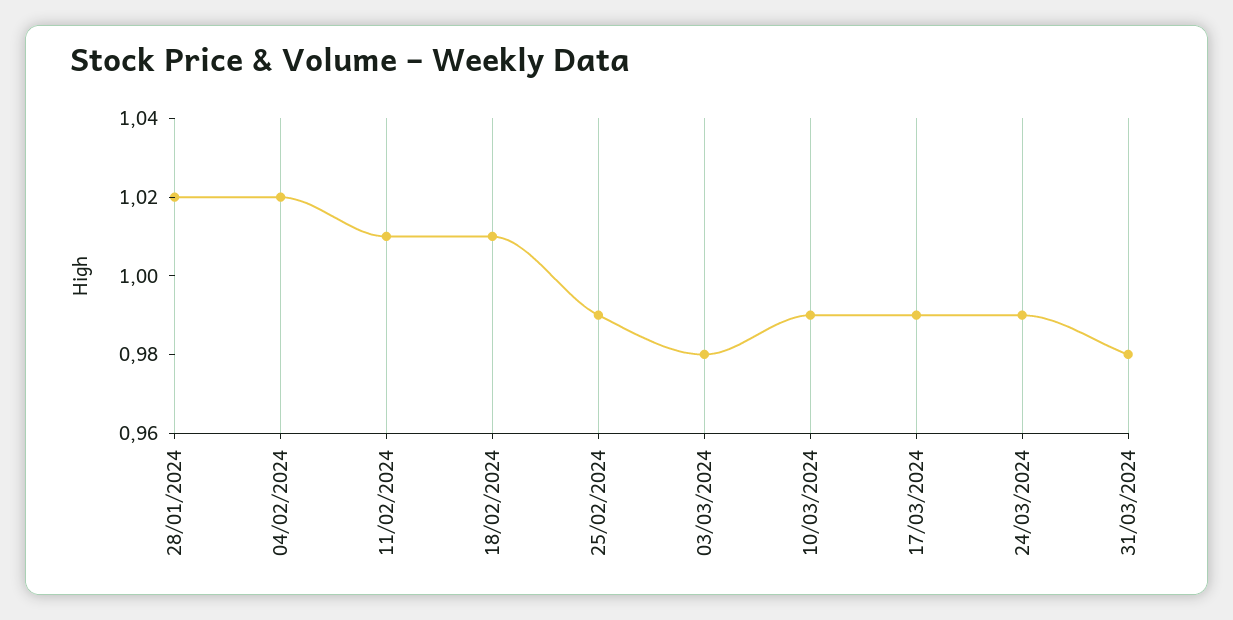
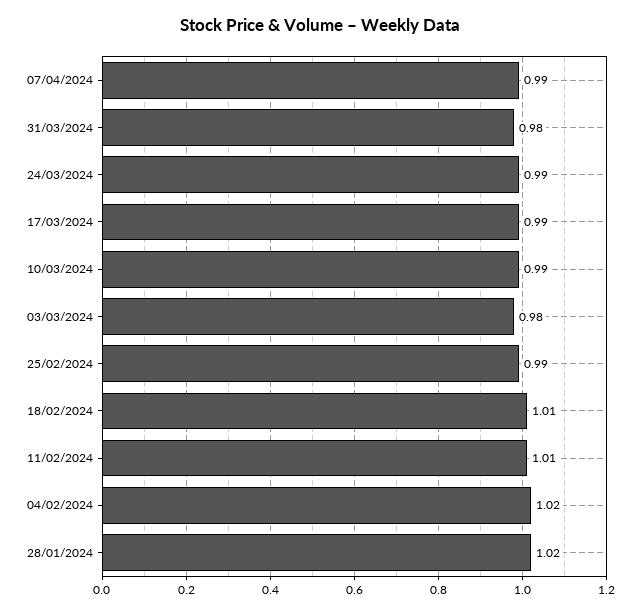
07/04/2024: none -> 0.99

